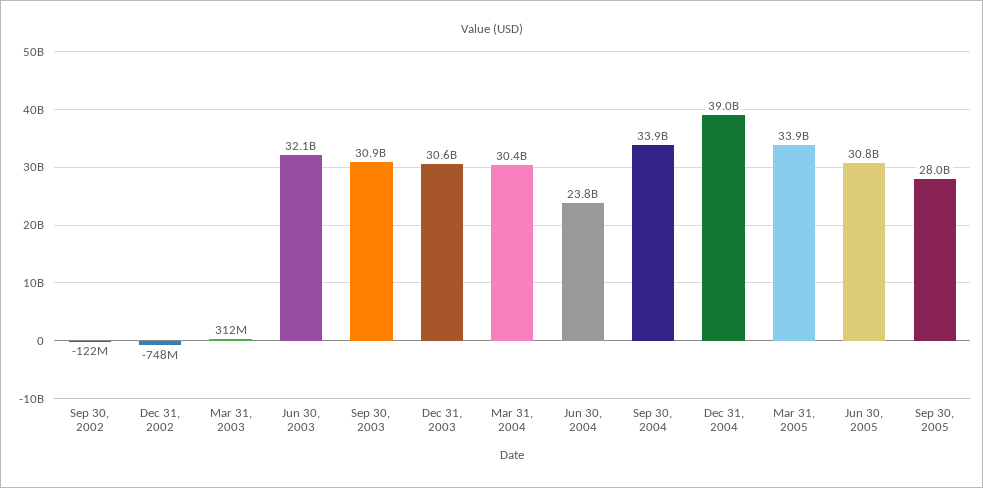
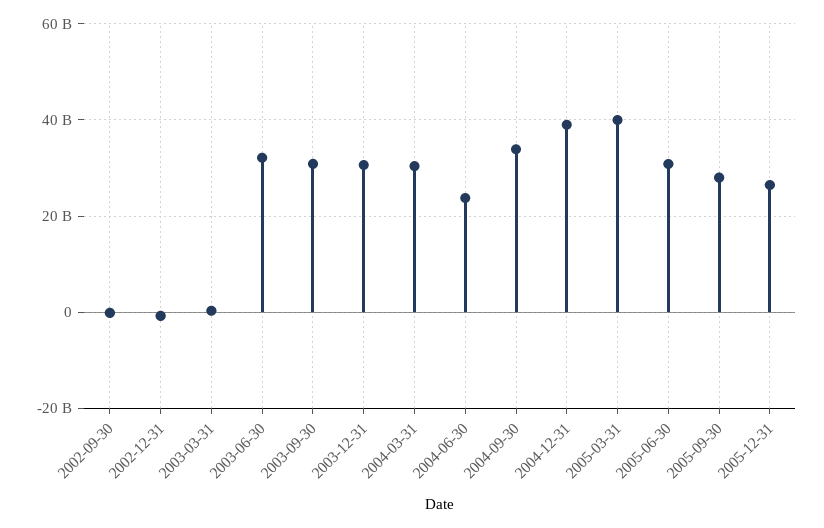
Mar 31, 2005: 33900000000 -> 40000000000
2005-12-31: none -> 26000000000

